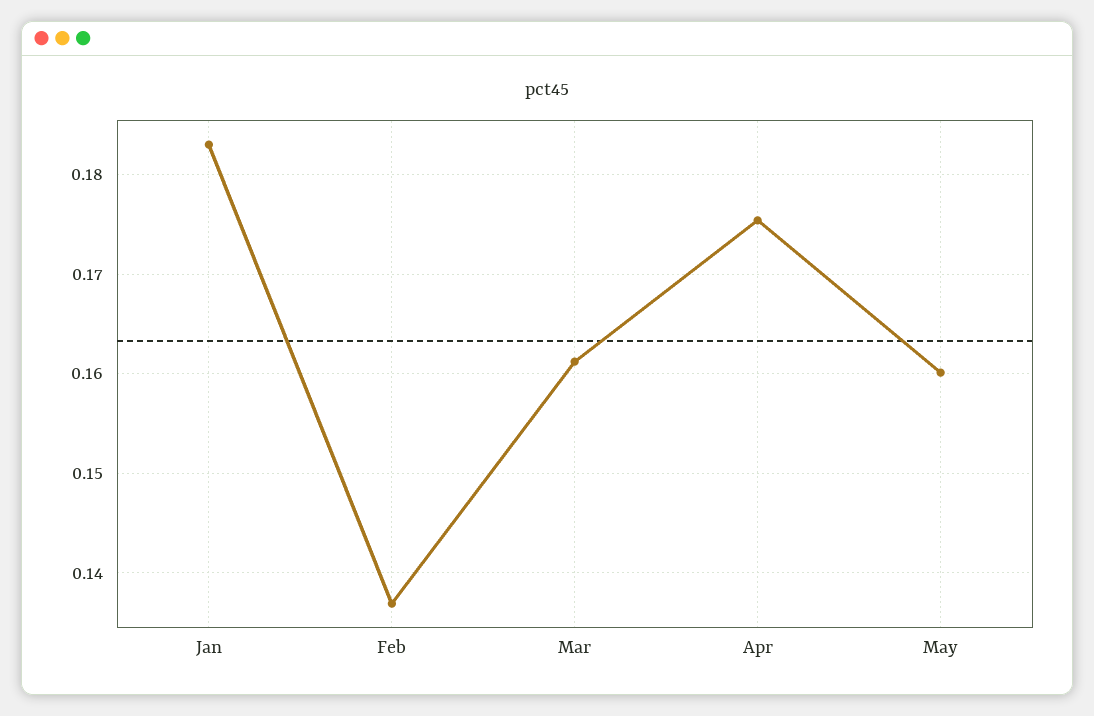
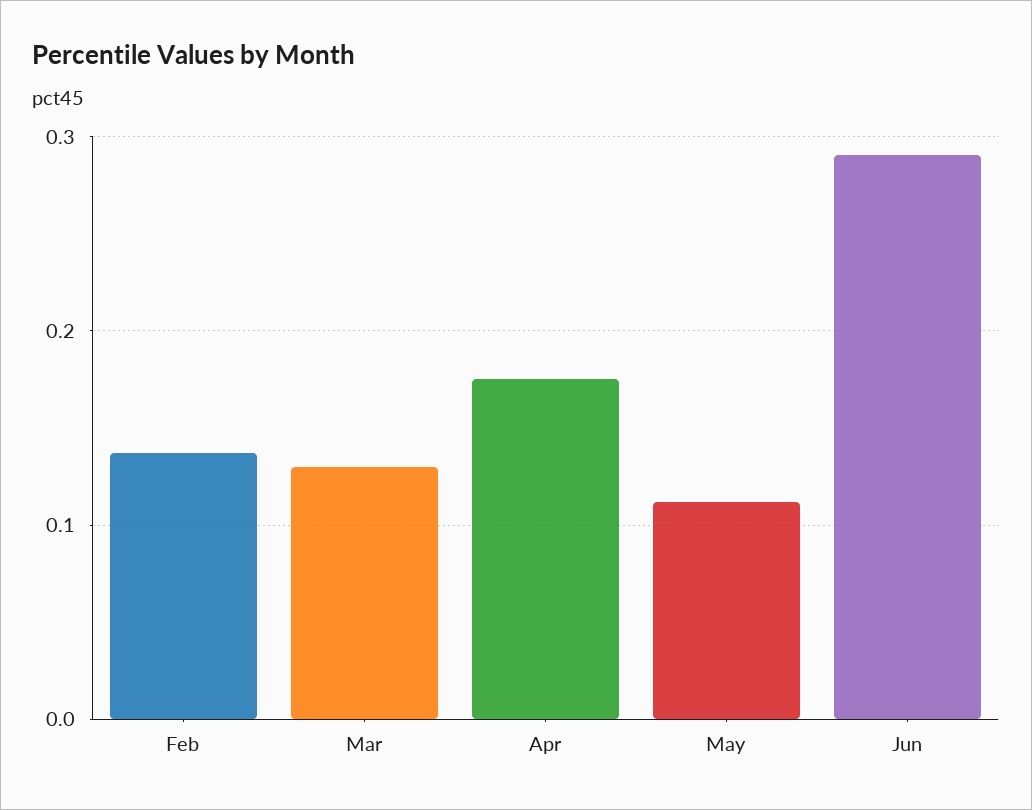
Jan: 0.183 -> none
Mar: 0.161 -> 0.13
May: 0.16 -> 0.11
Jun: none -> 0.29

